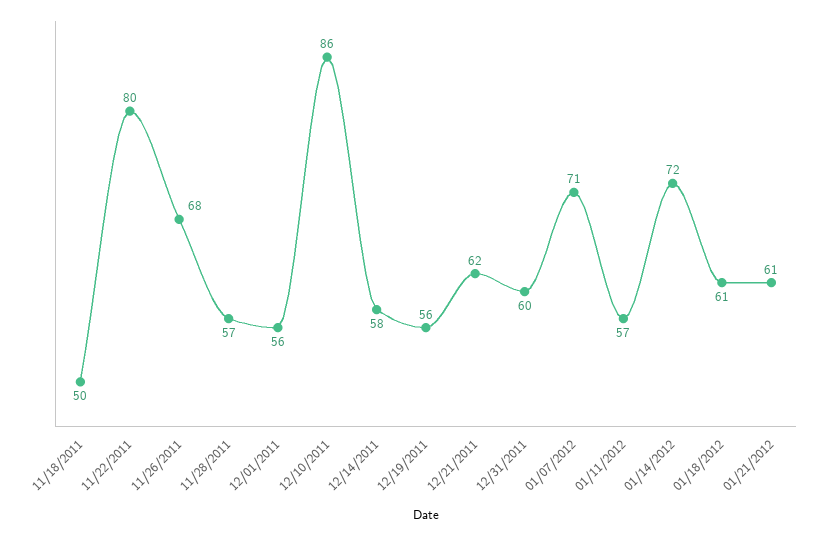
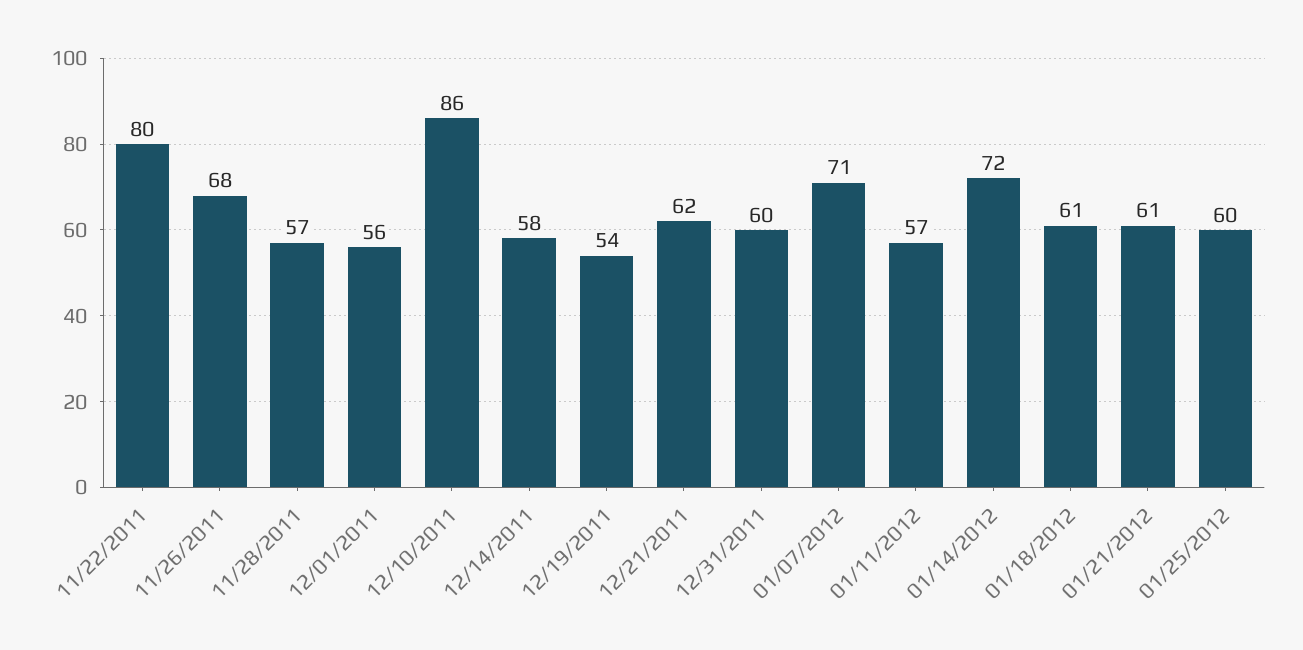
11/18/2011: 50 -> none
12/19/2011: 56 -> 54
01/25/2012: none -> 60

